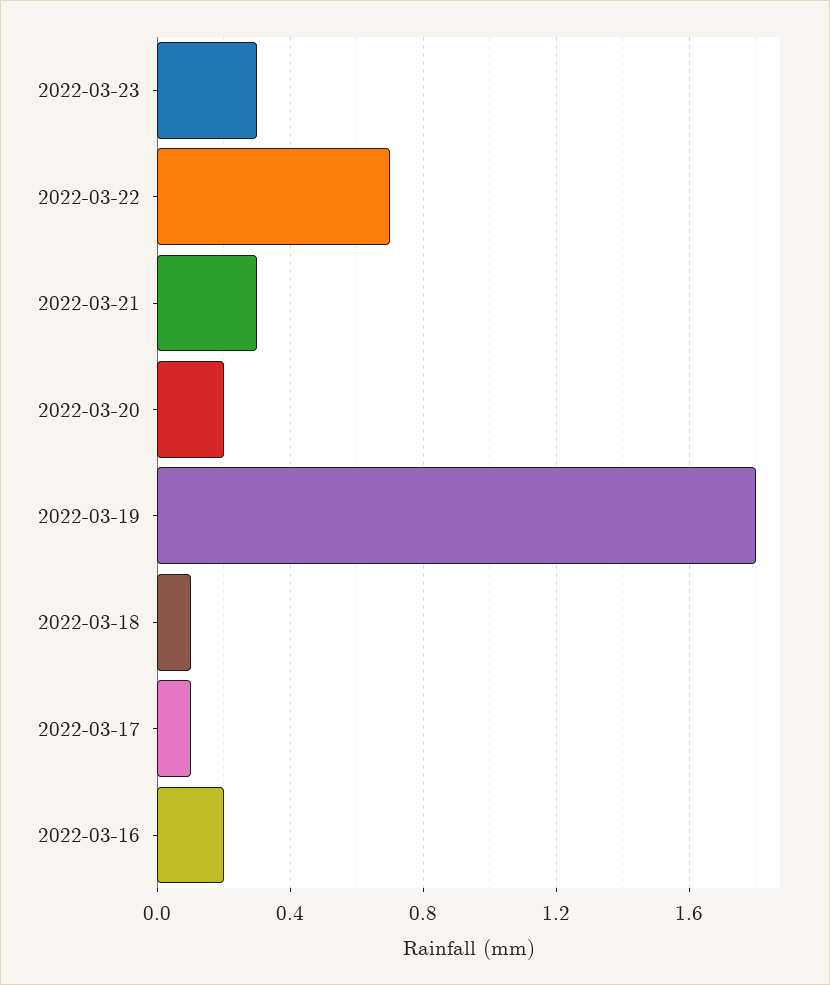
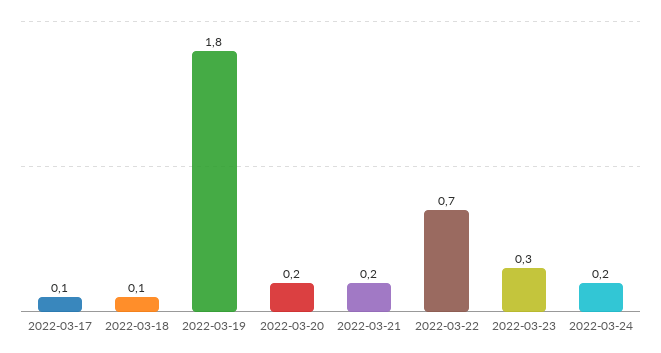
2022-03-21: 0.3 -> 0.2
2022-03-16: 0.2 -> none
2022-03-24: none -> 0.2

